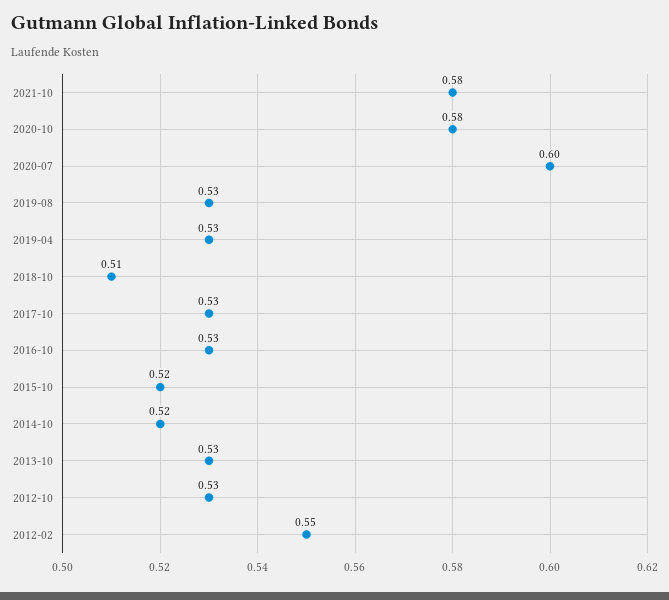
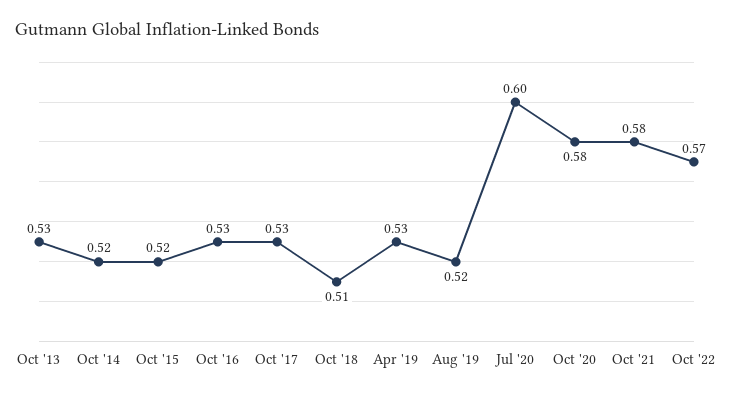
2019-08: 0.53 -> 0.52
2012-10: 0.53 -> none
2012-02: 0.55 -> none
Oct '22: none -> 0.57

